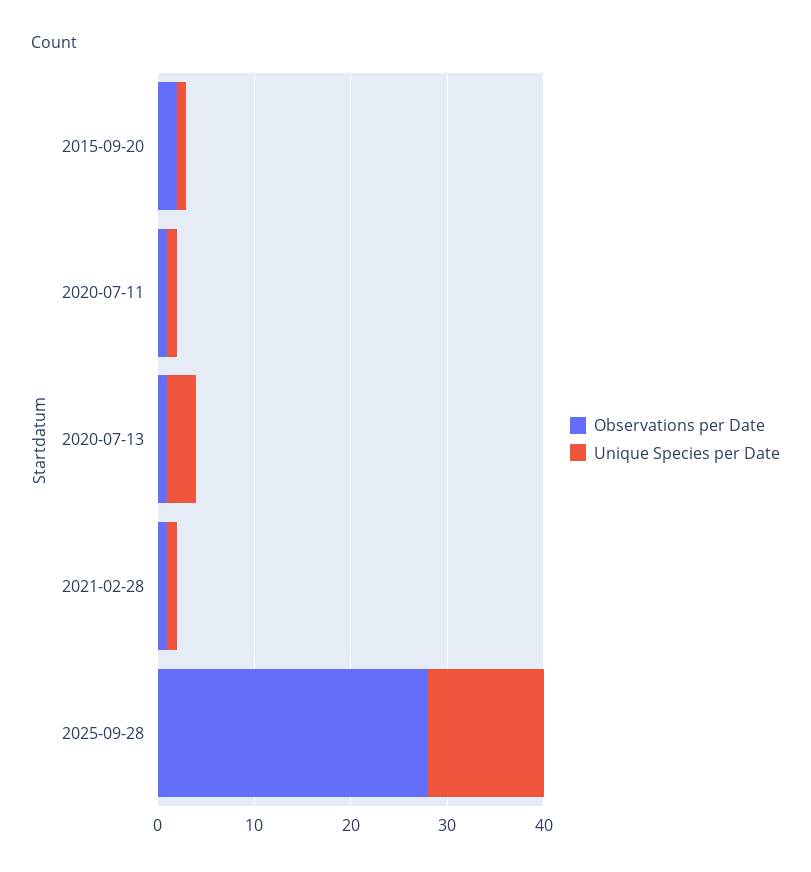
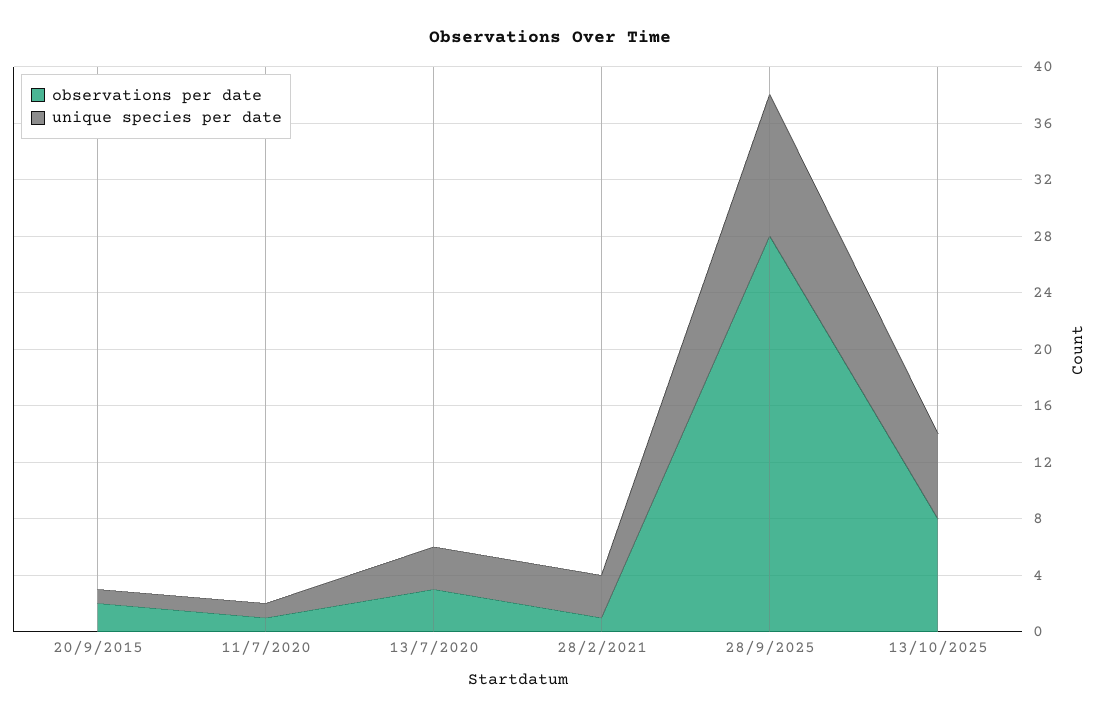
Observations per Date, 2020-07-13: 1 -> 3
Unique Species per Date, 2021-02-28: 1 -> 3
Unique Species per Date, 2025-09-28: 12 -> 10
Observations per Date, 13/10/2025: none -> 8
Unique Species per Date, 13/10/2025: none -> 6

